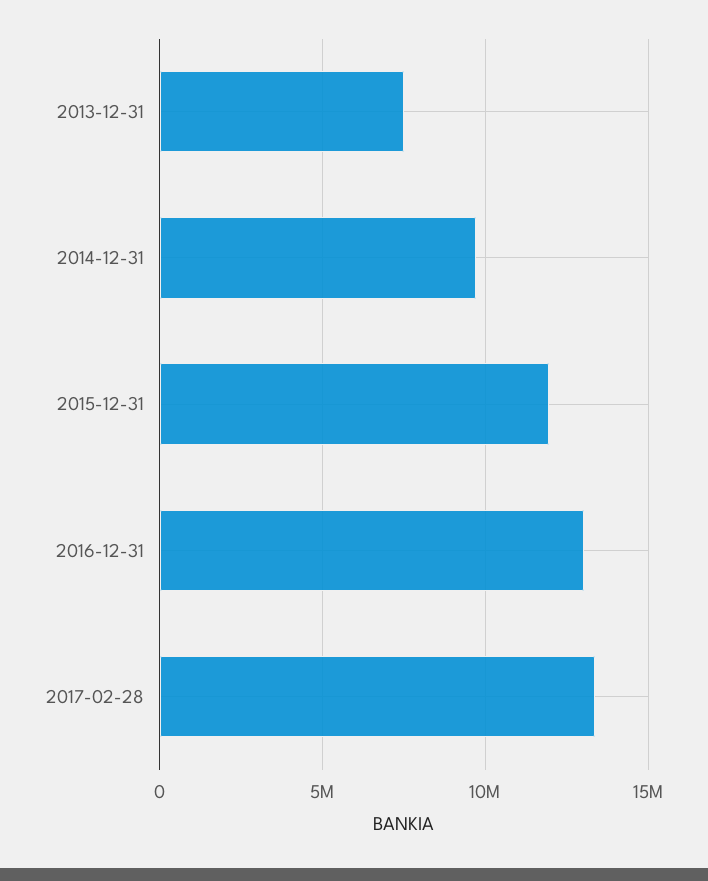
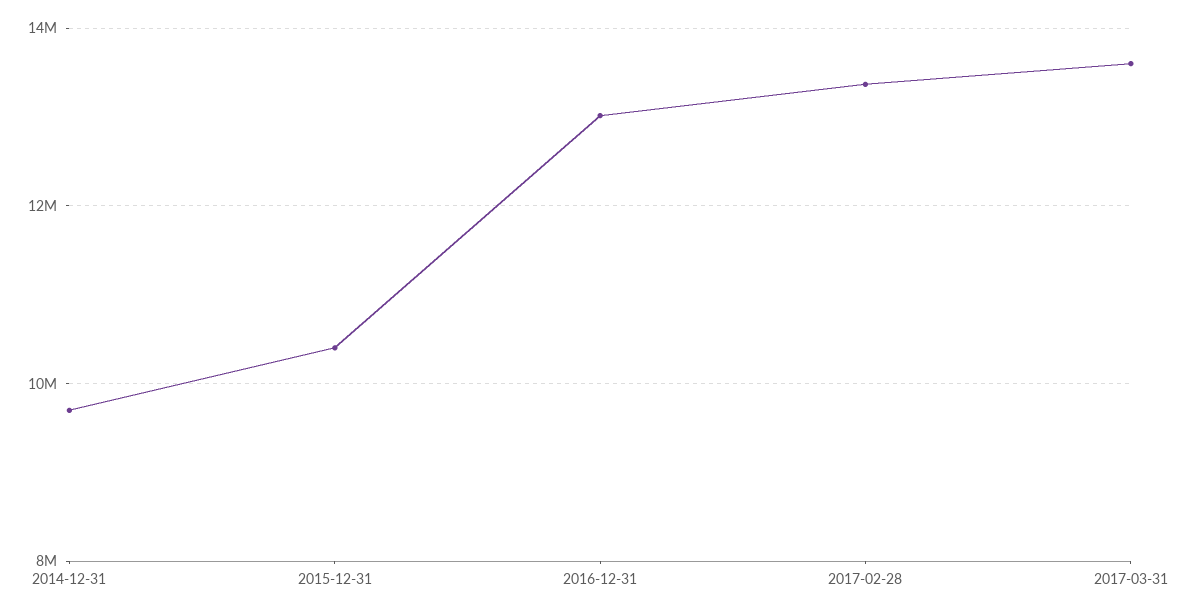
2013-12-31: 7500000 -> none
2015-12-31: 12000000 -> 10400000
2017-03-31: none -> 13600000

